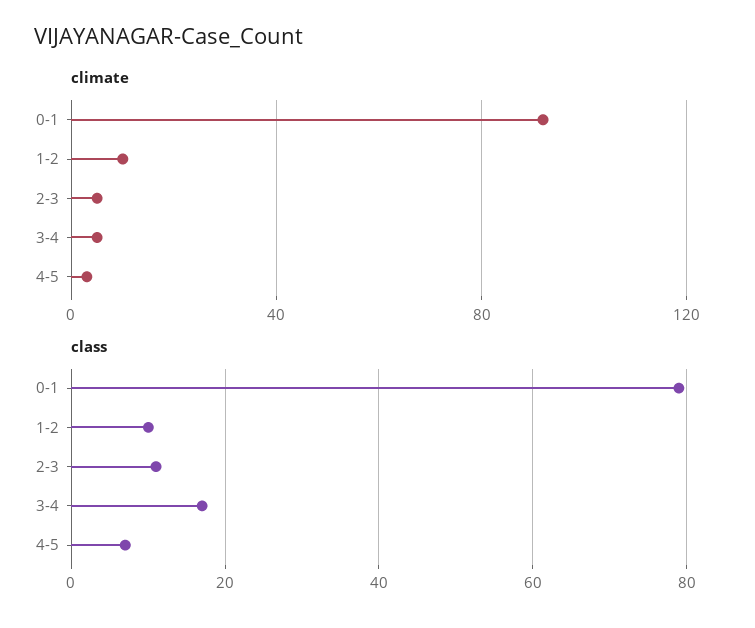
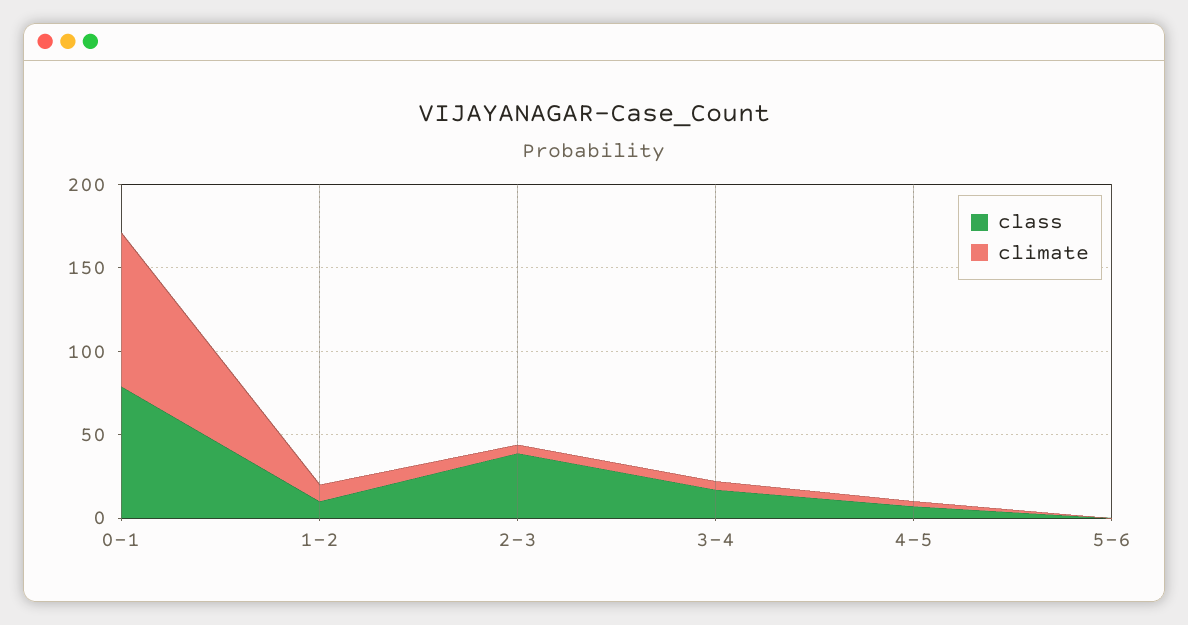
class, 2-3: 10 -> 40
class, 5-6: none -> 0
climate, 5-6: none -> 0

